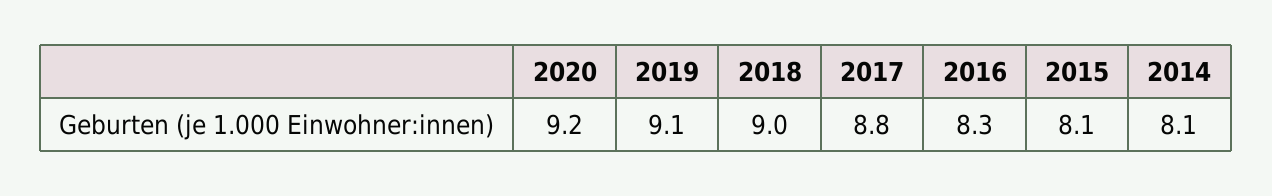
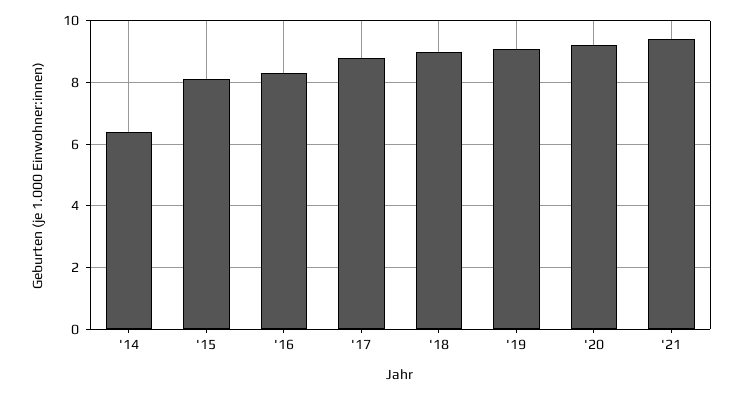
2014: 8.1 -> 6.5
'21: none -> 9.5

